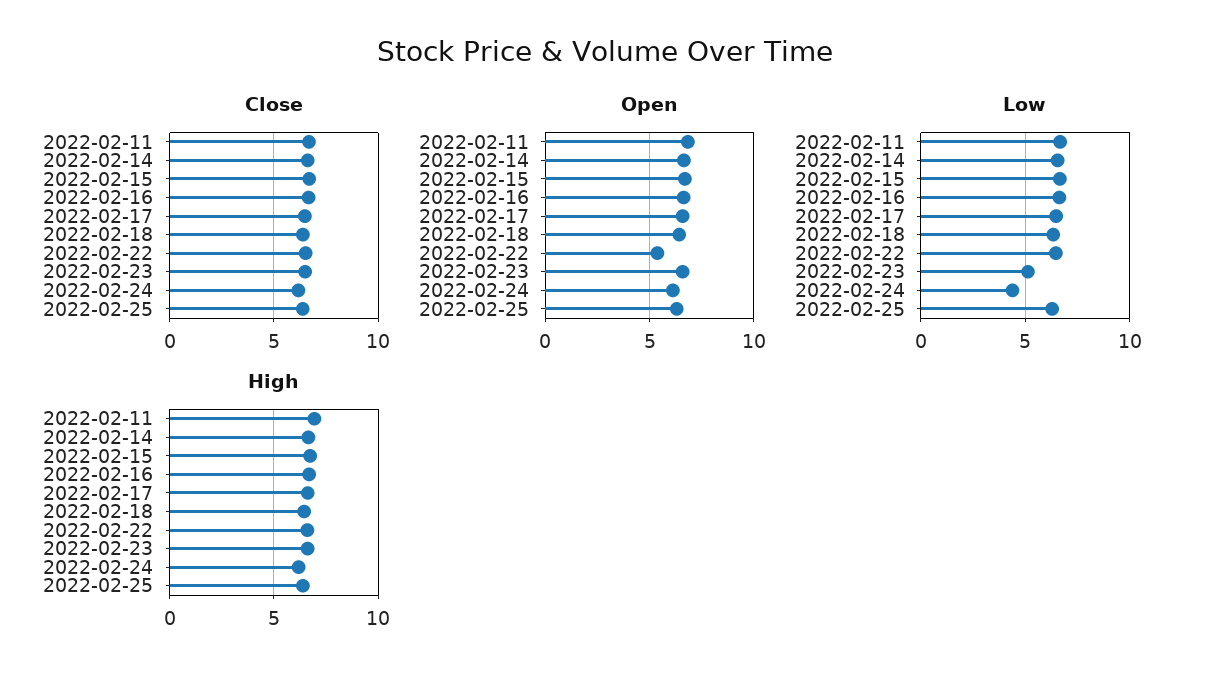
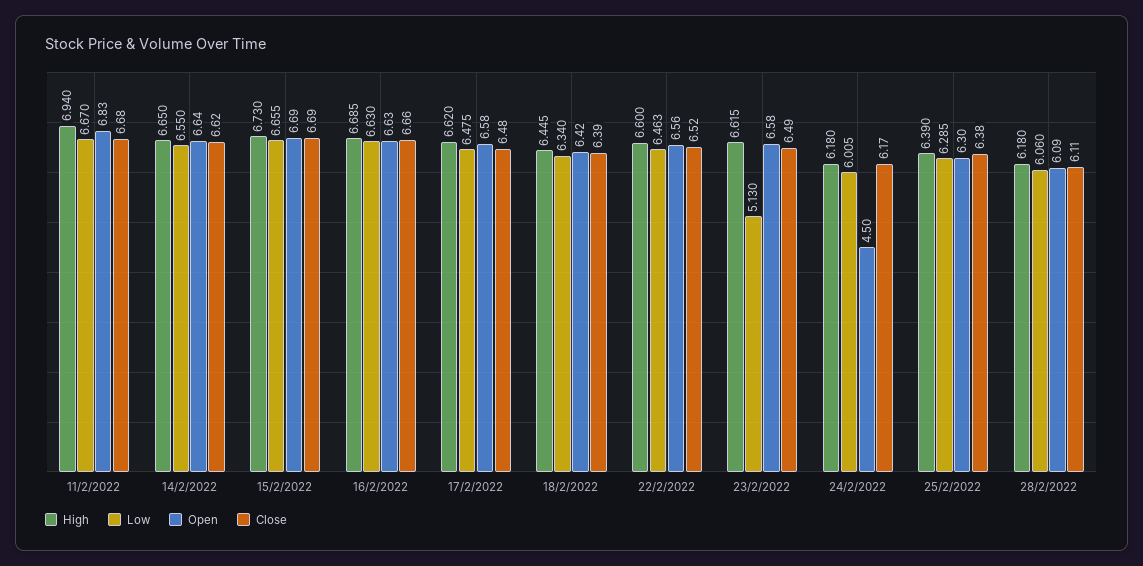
Open, 2022-02-22: 5.5 -> 6.56
Open, 2022-02-24: 6 -> 4.5
Low, 2022-02-24: 4.5 -> 6.005
High, 28/2/2022: none -> 6.18
Low, 28/2/2022: none -> 6.06
Open, 28/2/2022: none -> 6.09
Close, 28/2/2022: none -> 6.11

